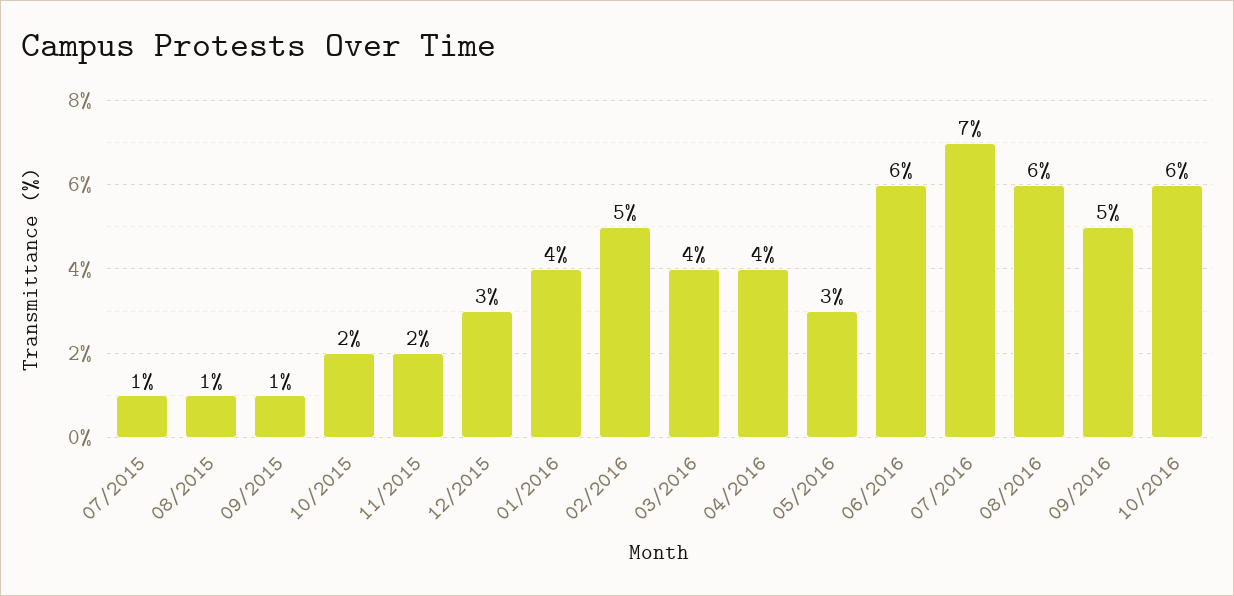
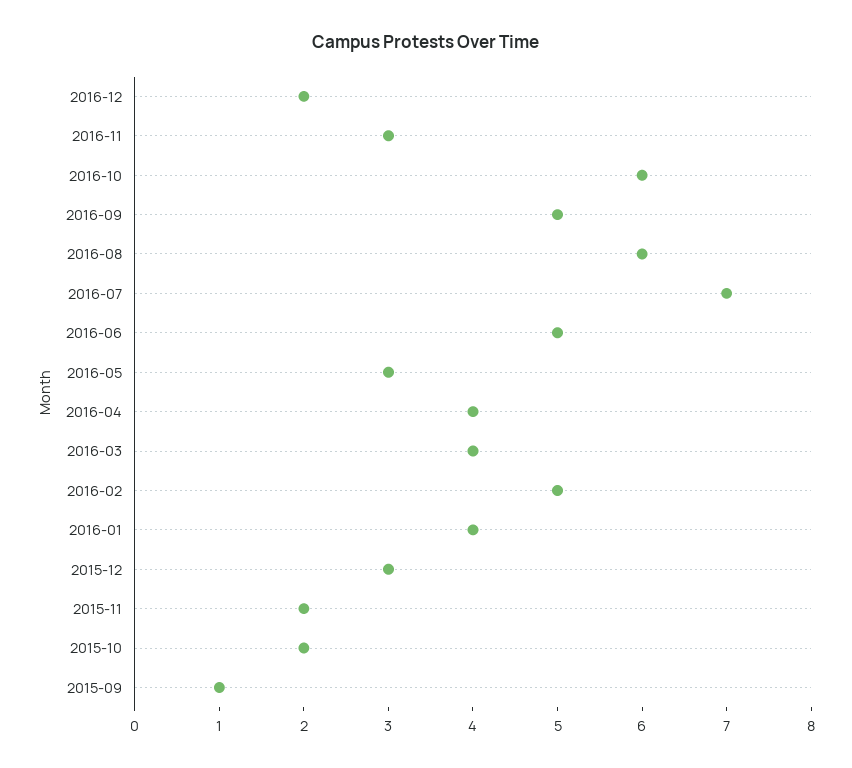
07/2015: 1 -> none
08/2015: 1 -> none
06/2016: 6 -> 5
2016-12: none -> 2
2016-11: none -> 3

